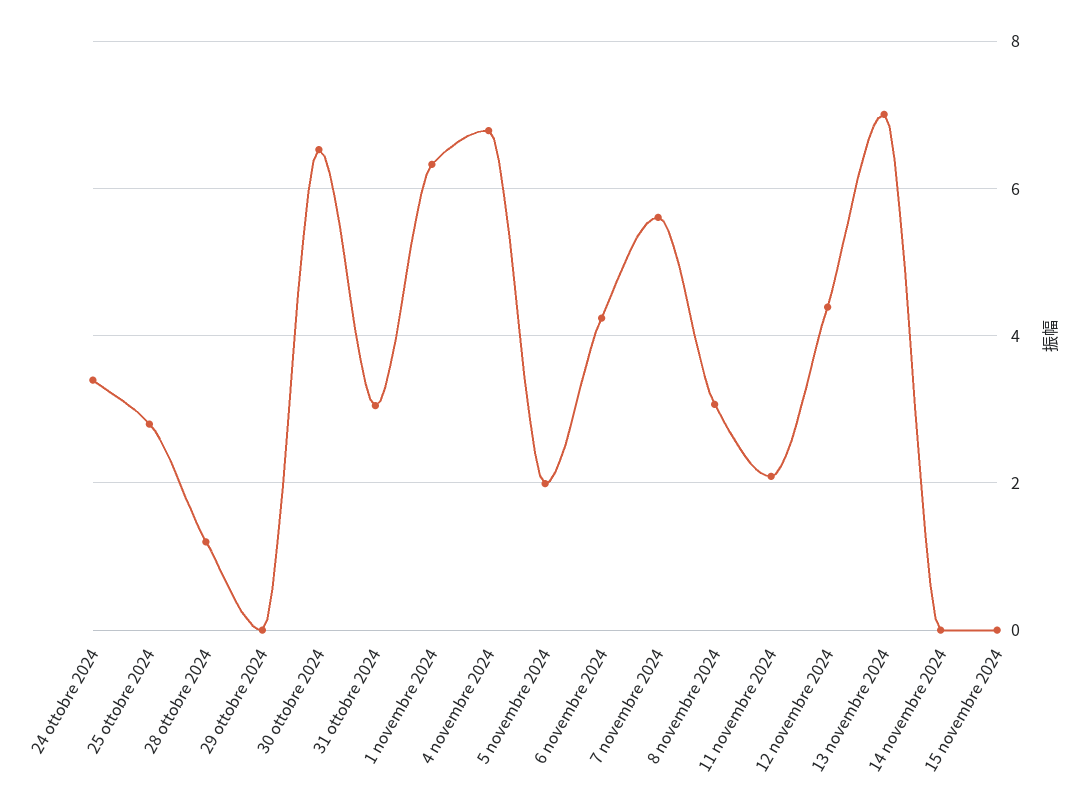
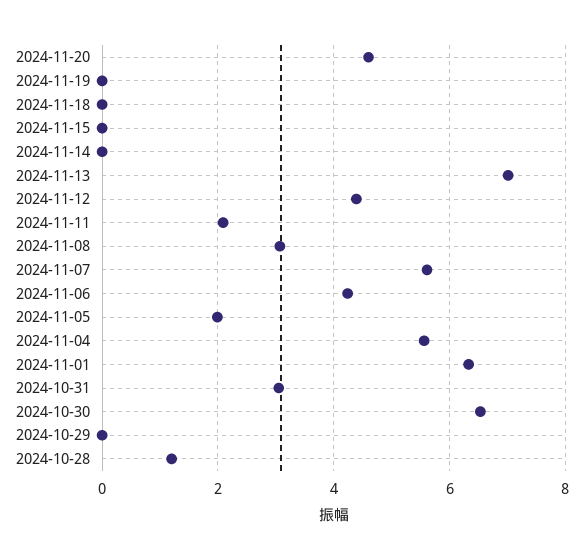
24 ottobre 2024: 3.4 -> none
25 ottobre 2024: 2.8 -> none
4 novembre 2024: 6.8 -> 5.6
2024-11-20: none -> 4.6
2024-11-19: none -> 0
2024-11-18: none -> 0

